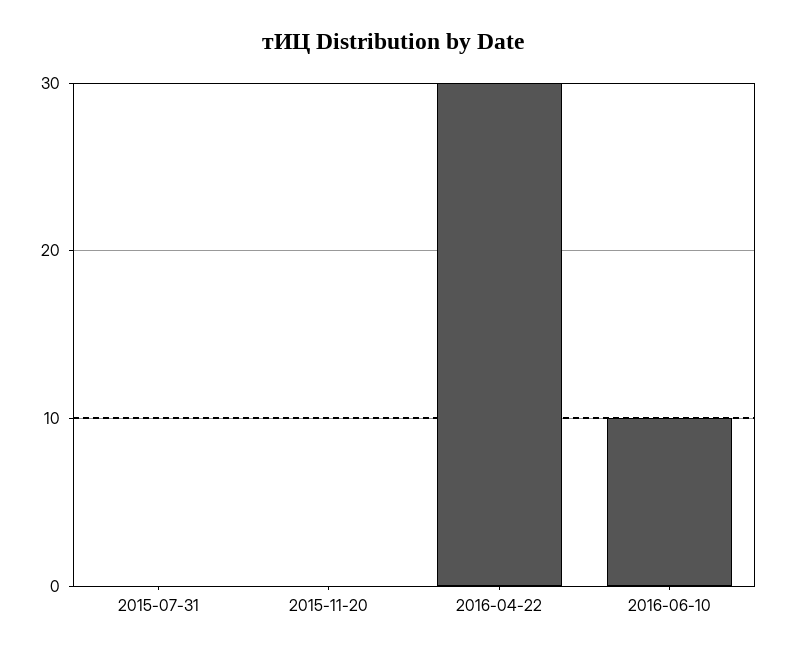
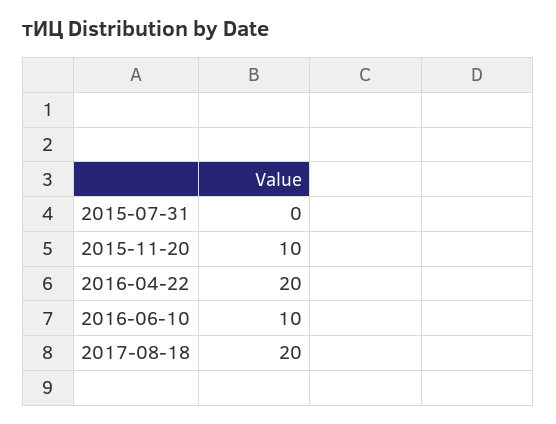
2015-11-20: 0 -> 10
2016-04-22: 30 -> 20
2017-08-18: none -> 20

